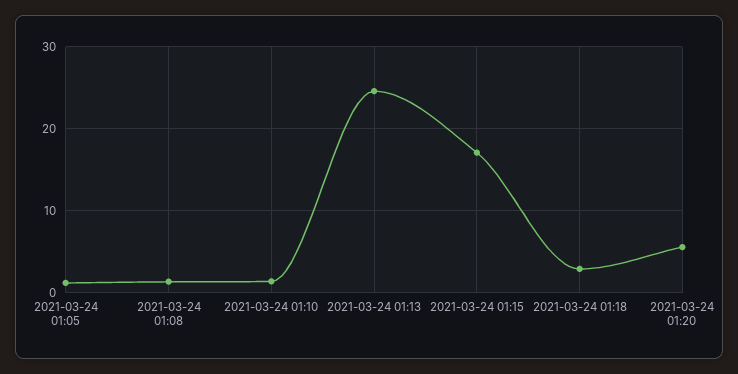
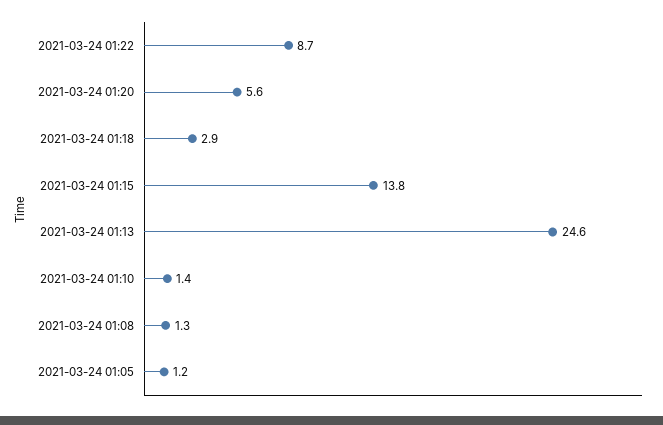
2021-03-24 01:15: 17 -> 13.8
2021-03-24 01:22: none -> 8.7

